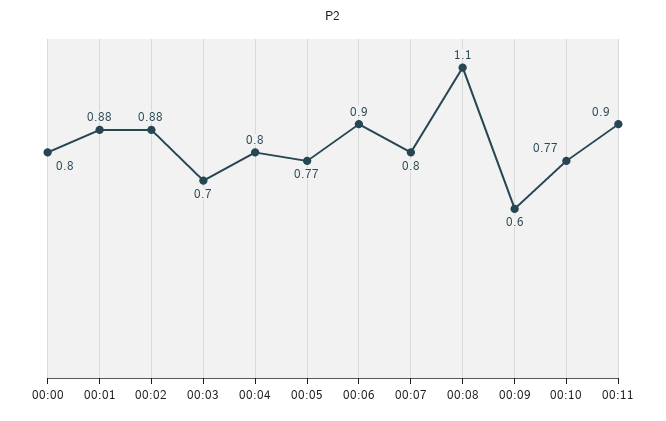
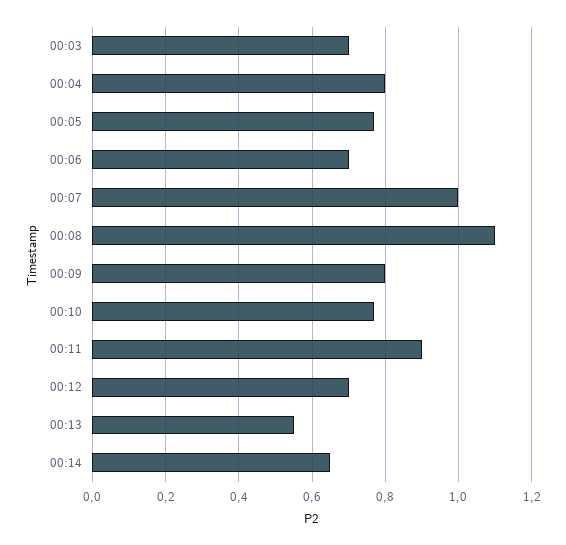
00:00: 0.8 -> none
00:01: 0.88 -> none
00:02: 0.88 -> none
00:06: 0.9 -> 0.7
00:07: 0.8 -> 1
00:09: 0.6 -> 0.8
00:12: none -> 0.7
00:13: none -> 0.55
00:14: none -> 0.65

